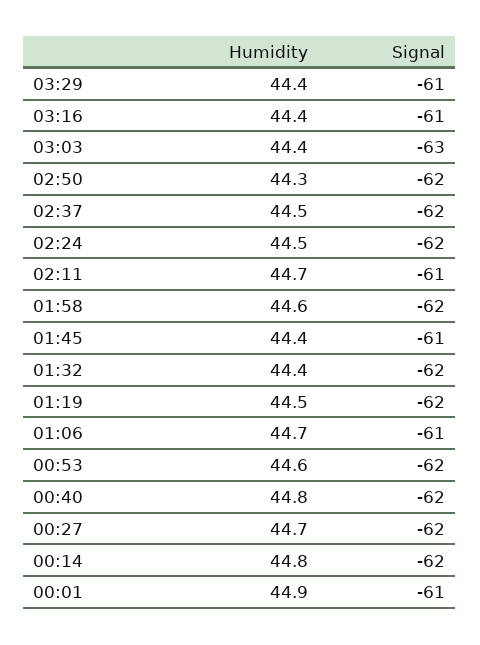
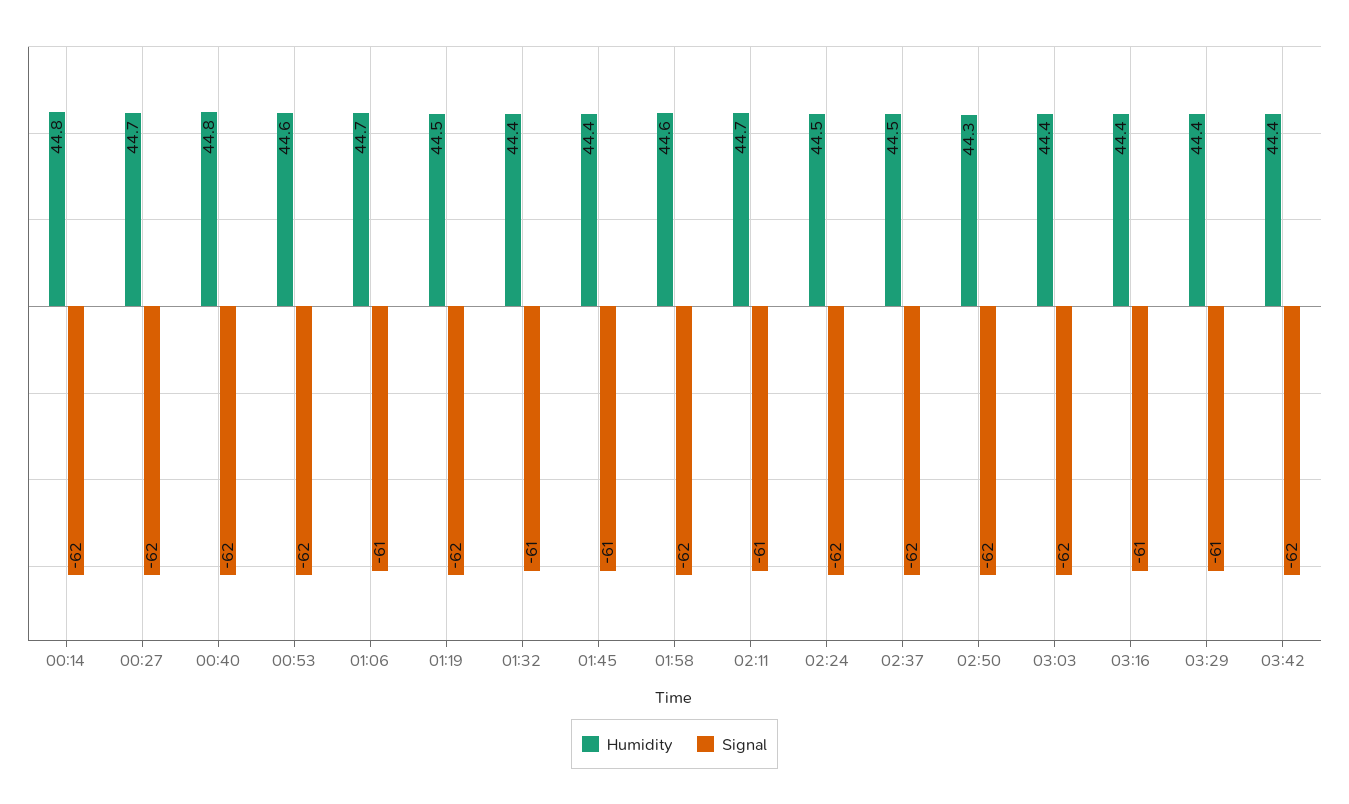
Signal, 03:03: -63 -> -62
Signal, 01:32: -62 -> -61
Humidity, 00:01: 44.9 -> none
Signal, 00:01: -61 -> none
Humidity, 03:42: none -> 44.4
Signal, 03:42: none -> -62

